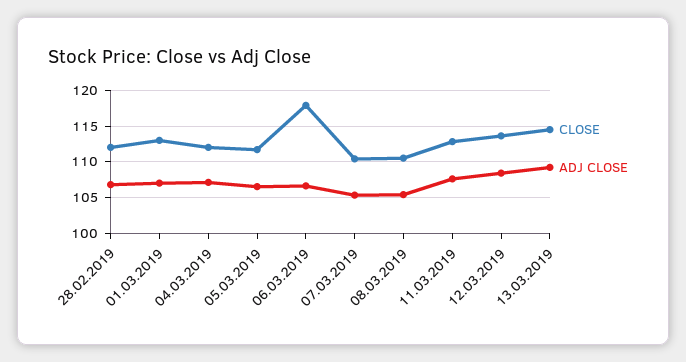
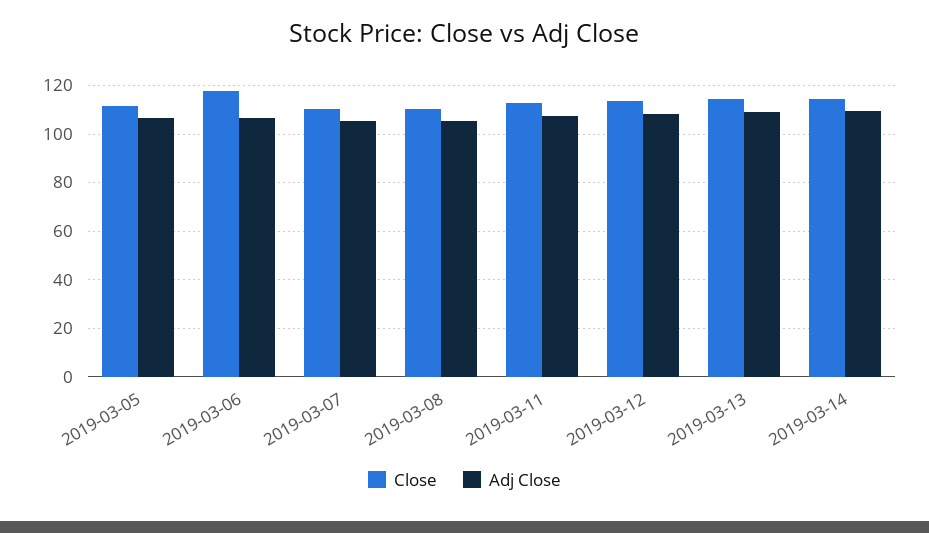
CLOSE, 28.02.2019: 112 -> none
ADJ CLOSE, 28.02.2019: 107 -> none
CLOSE, 01.03.2019: 113 -> none
ADJ CLOSE, 01.03.2019: 107 -> none
CLOSE, 04.03.2019: 112 -> none
ADJ CLOSE, 04.03.2019: 107 -> none
CLOSE, 2019-03-14: none -> 115
ADJ CLOSE, 2019-03-14: none -> 110

